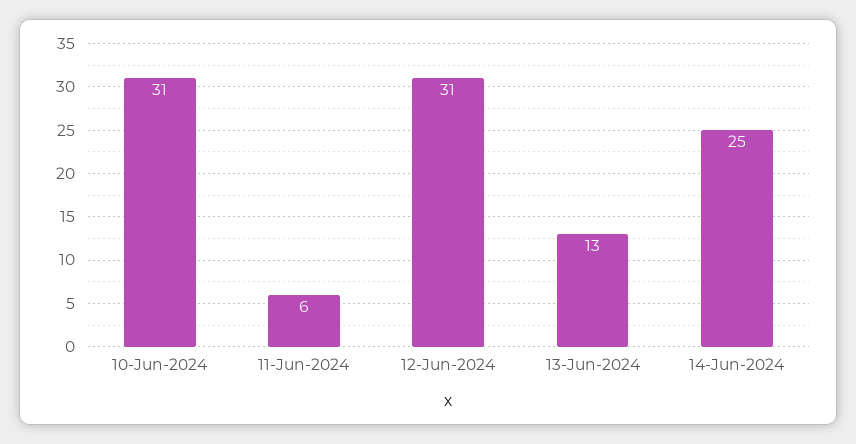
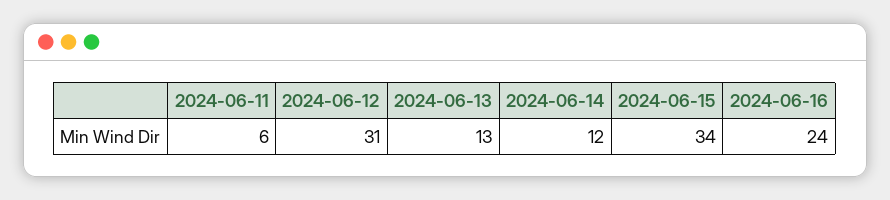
10-Jun-2024: 31 -> none
14-Jun-2024: 25 -> 12
2024-06-15: none -> 34
2024-06-16: none -> 24

